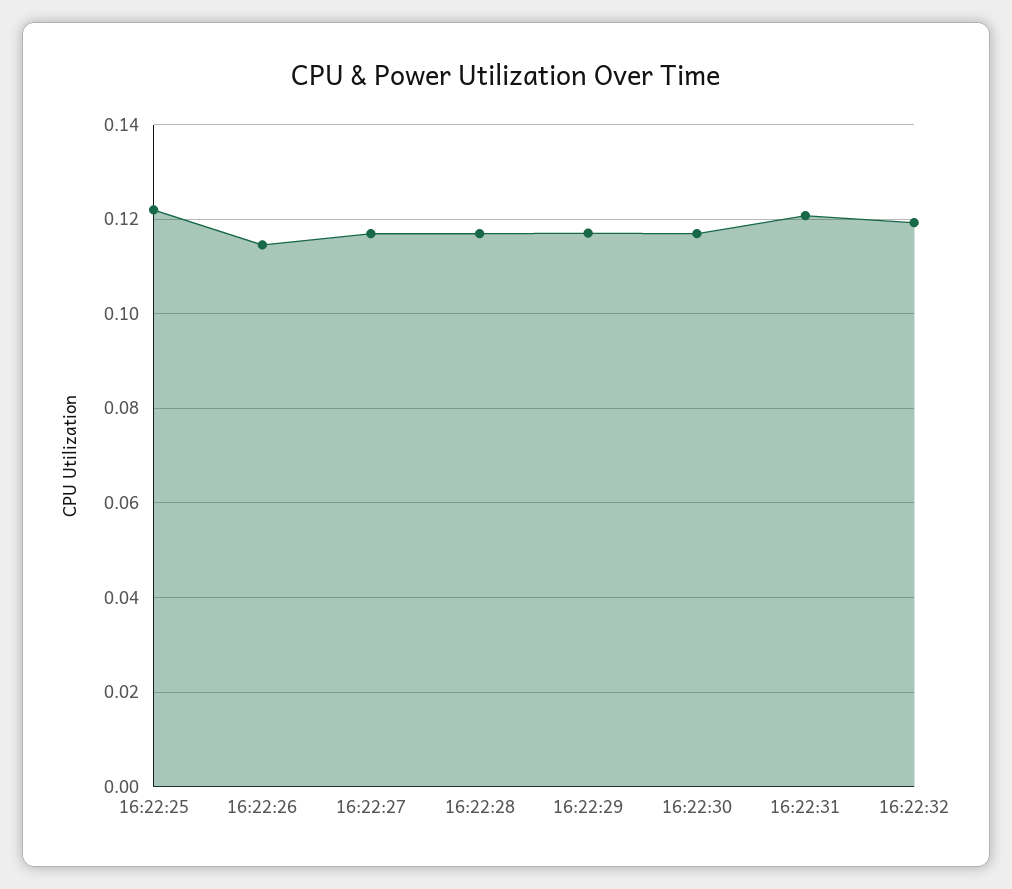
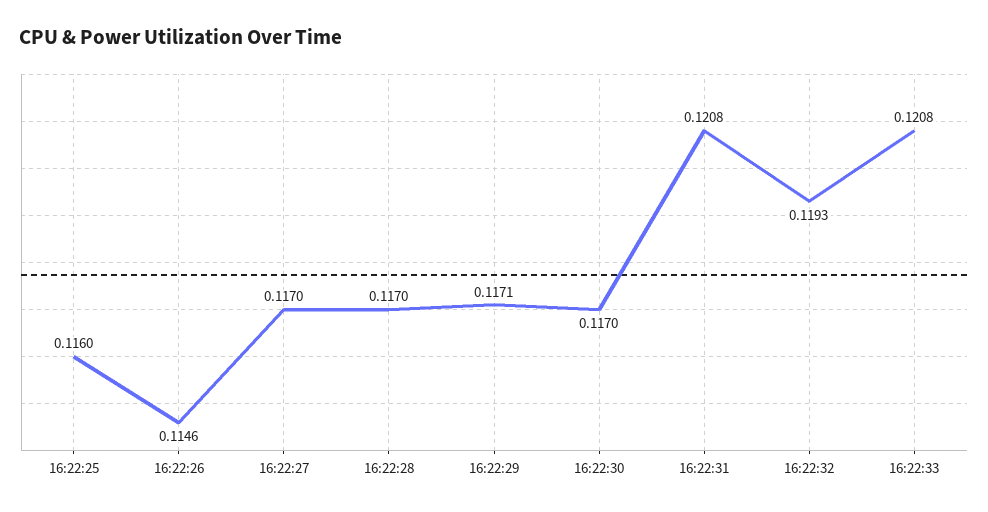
16:22:25: 0.122 -> 0.116
16:22:33: none -> 0.1208

